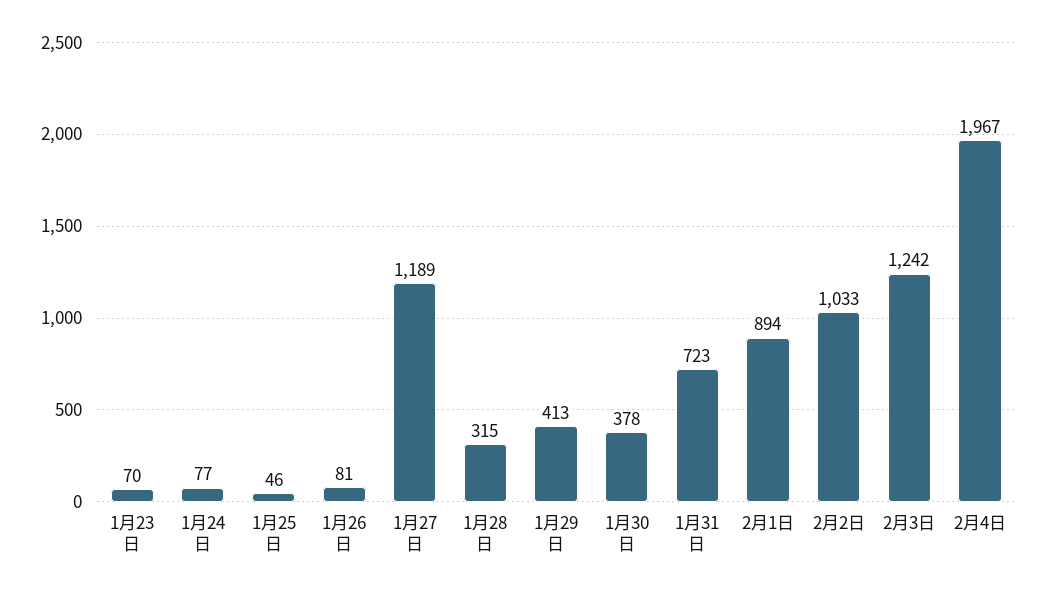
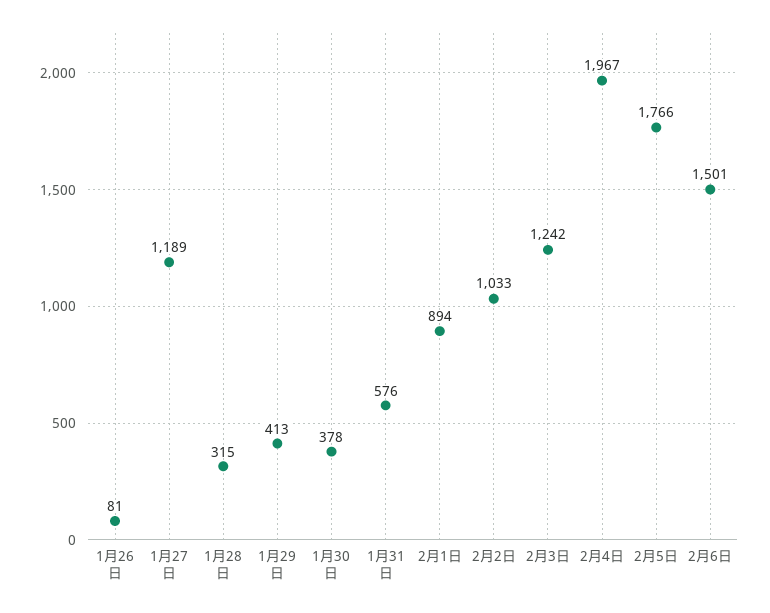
1月23日: 70 -> none
1月24日: 77 -> none
1月25日: 46 -> none
1月31日: 723 -> 576
2月5日: none -> 1766
2月6日: none -> 1501

